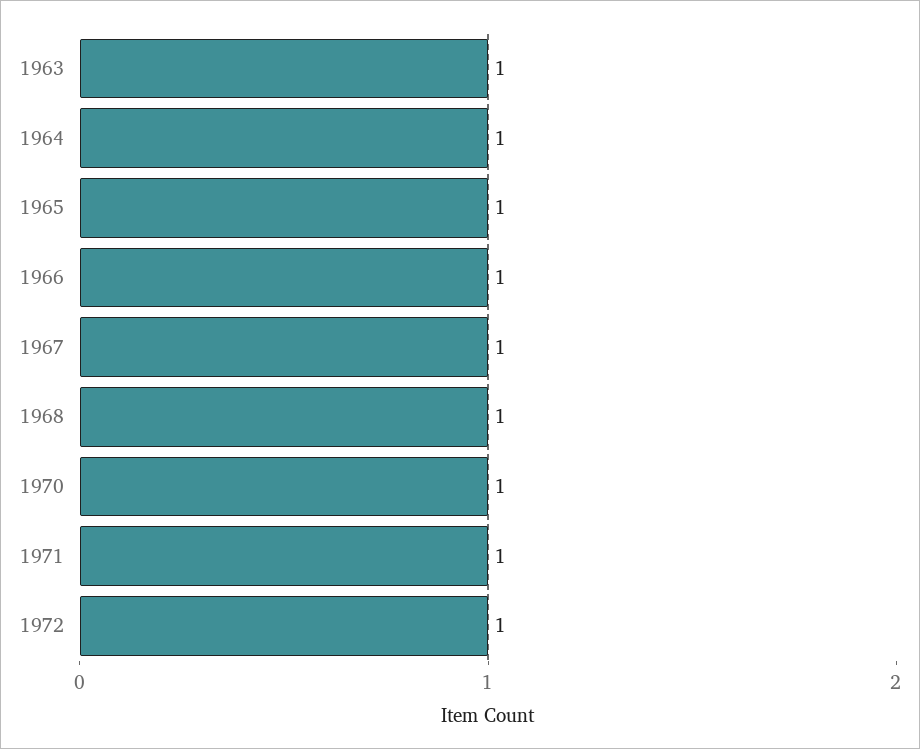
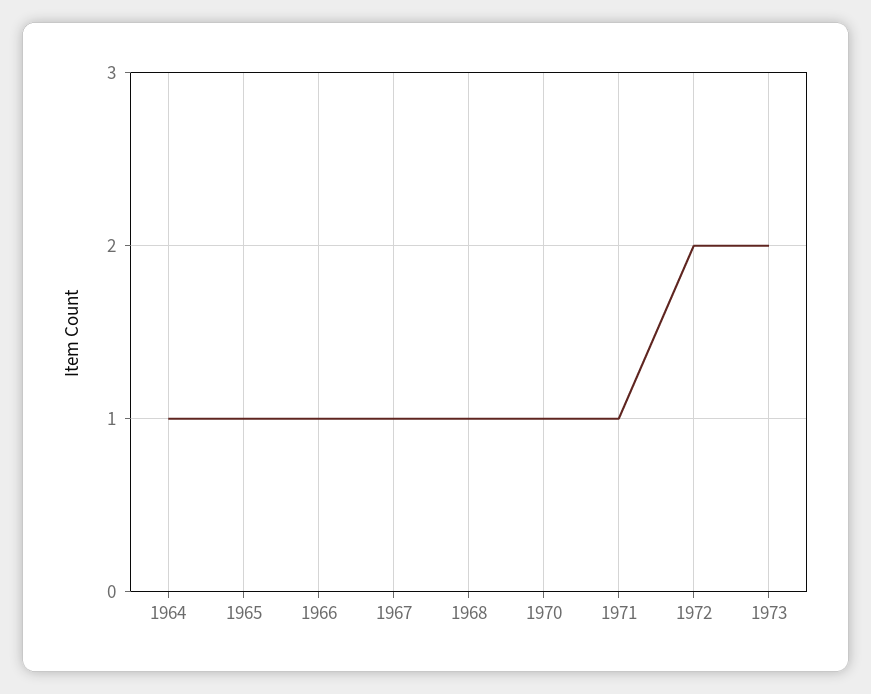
1963: 1 -> none
1972: 1 -> 2
1973: none -> 2

